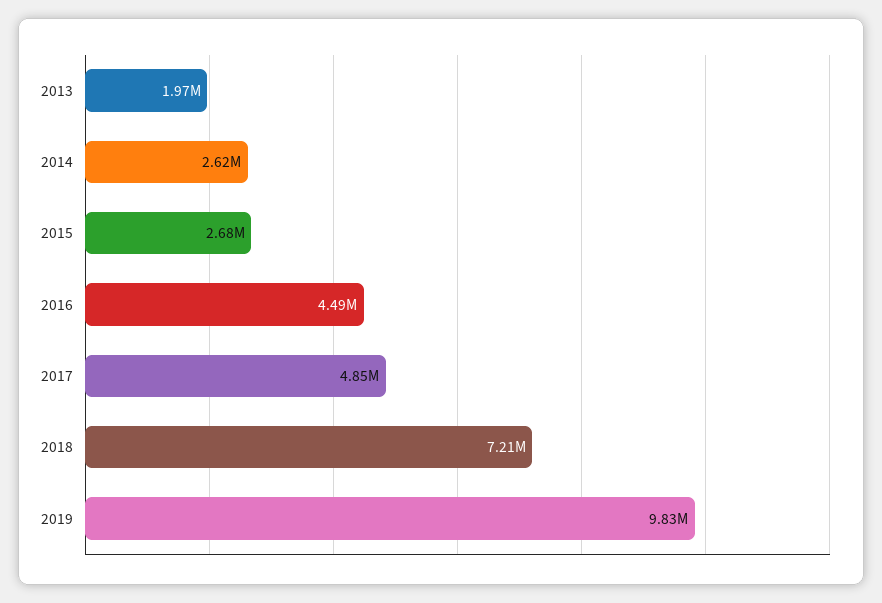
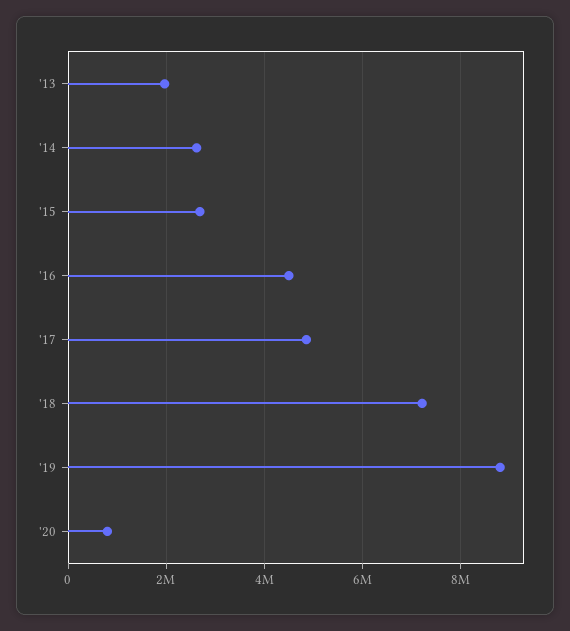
2019: 9830000 -> 8800000
'20: none -> 800000

